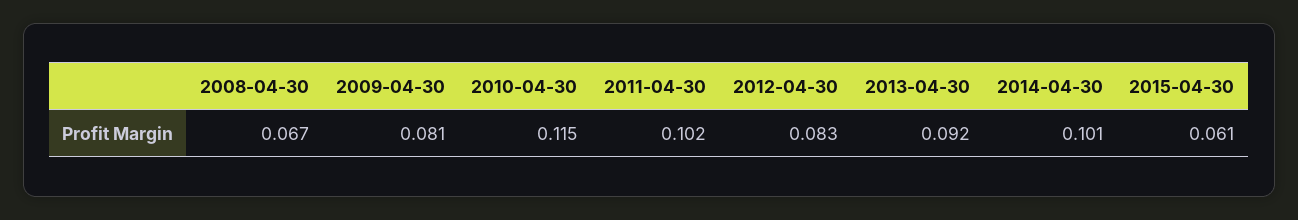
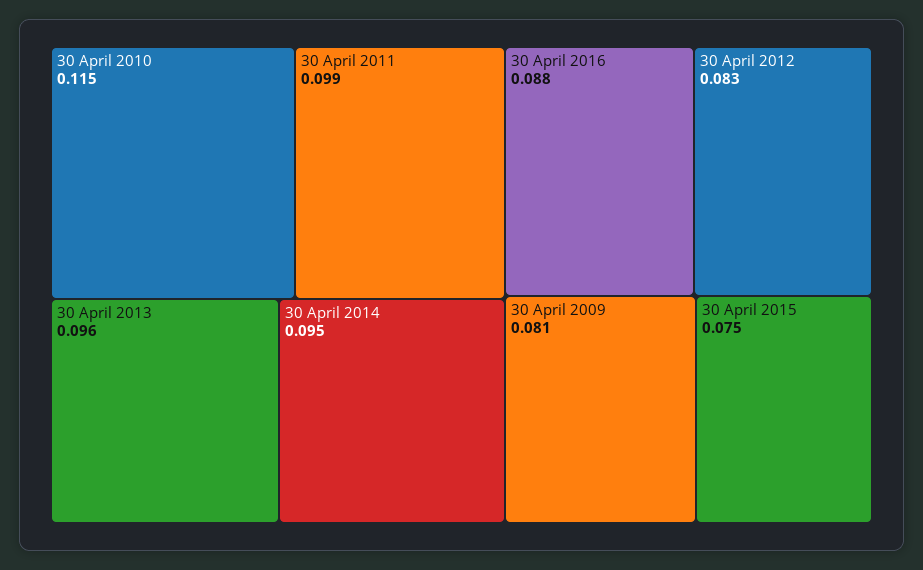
2008-04-30: 0.067 -> none
2011-04-30: 0.102 -> 0.099
2013-04-30: 0.092 -> 0.096
2014-04-30: 0.101 -> 0.095
2015-04-30: 0.061 -> 0.075
30 April 2016: none -> 0.088

